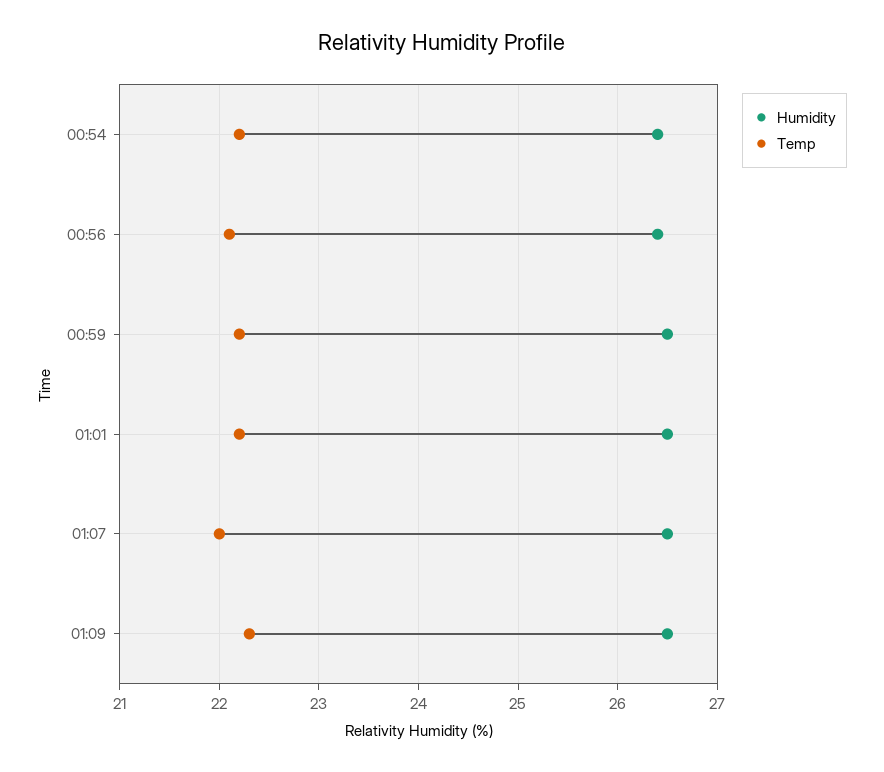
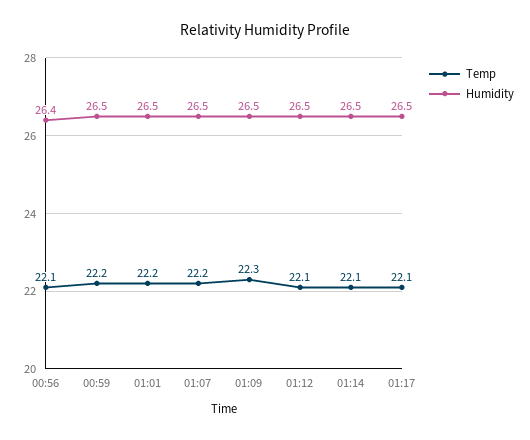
Humidity, 00:54: 26.4 -> none
Temp, 00:54: 22.2 -> none
Temp, 01:07: 22 -> 22.2
Temp, 01:12: none -> 22.1
Humidity, 01:12: none -> 26.5
Temp, 01:14: none -> 22.1
Humidity, 01:14: none -> 26.5
Temp, 01:17: none -> 22.1
Humidity, 01:17: none -> 26.5

